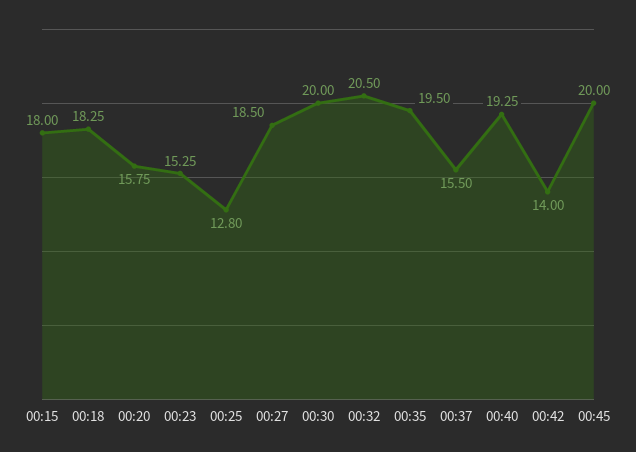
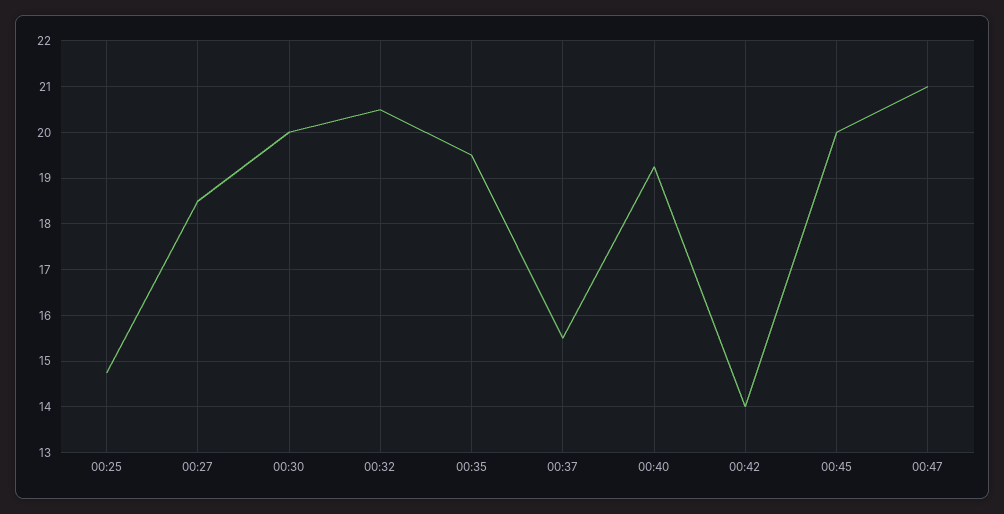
00:15: 18 -> none
00:18: 18.25 -> none
00:20: 15.75 -> none
00:23: 15.25 -> none
00:25: 12.8 -> 14.8
00:47: none -> 21

